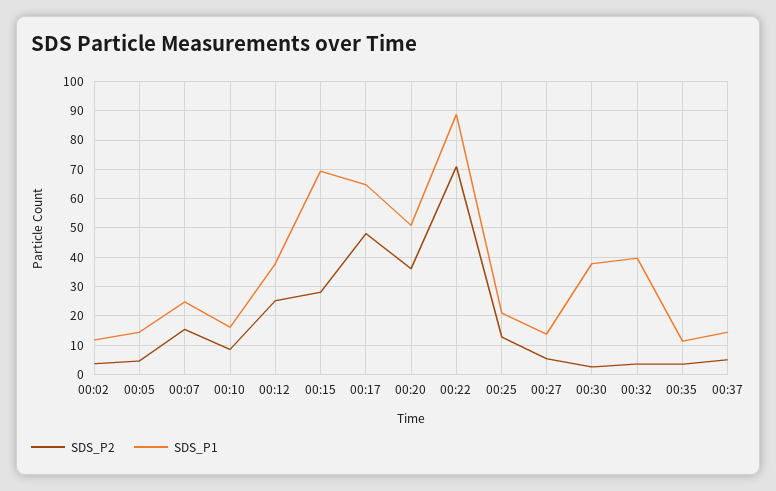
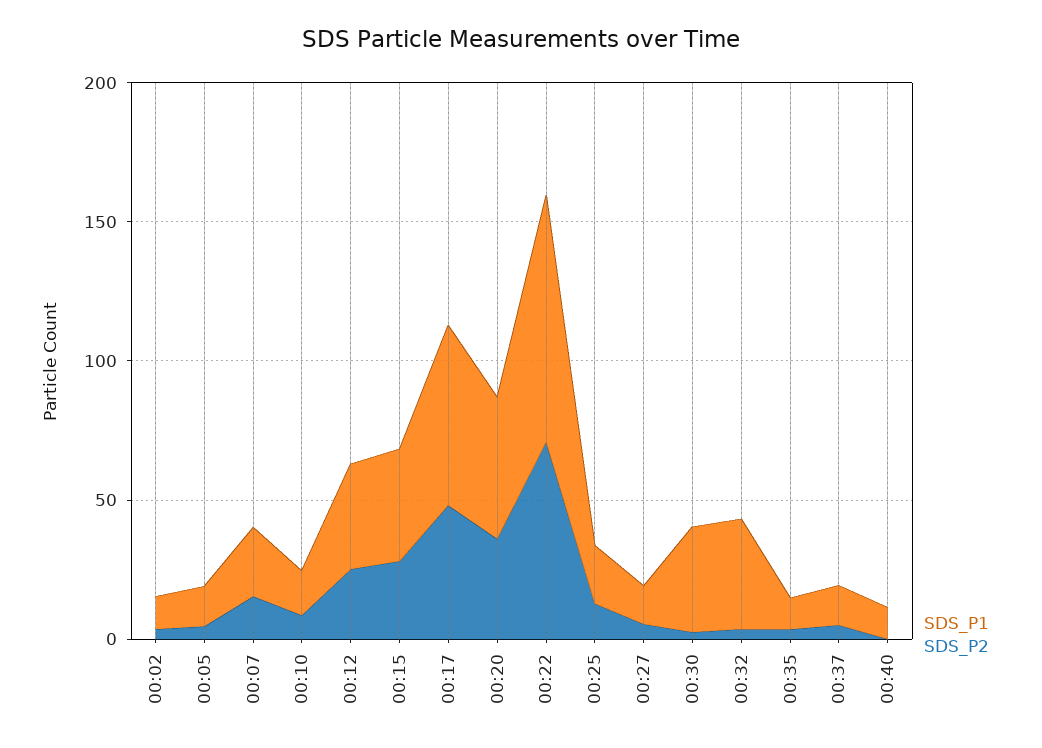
SDS_P1, 00:15: 70 -> 40
SDS_P1, 00:40: none -> 10
SDS_P2, 00:40: none -> 0

